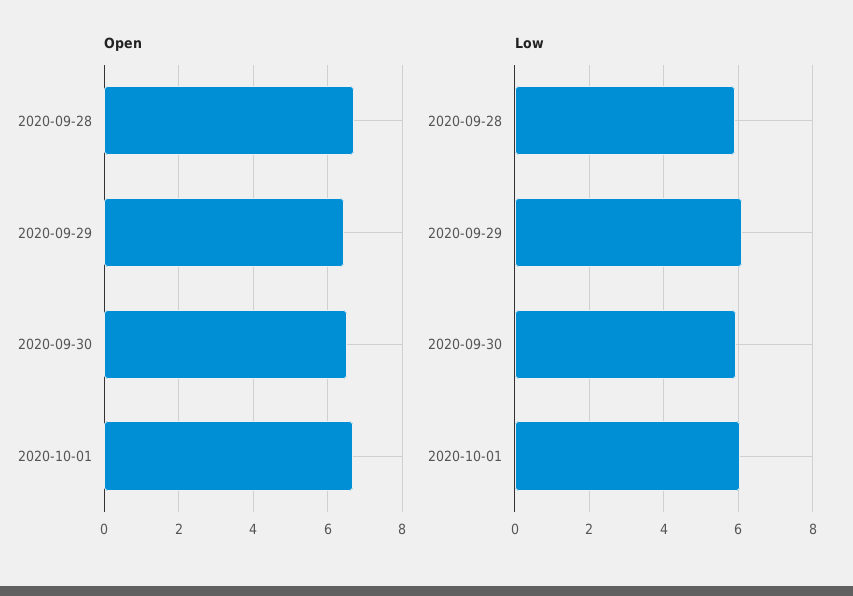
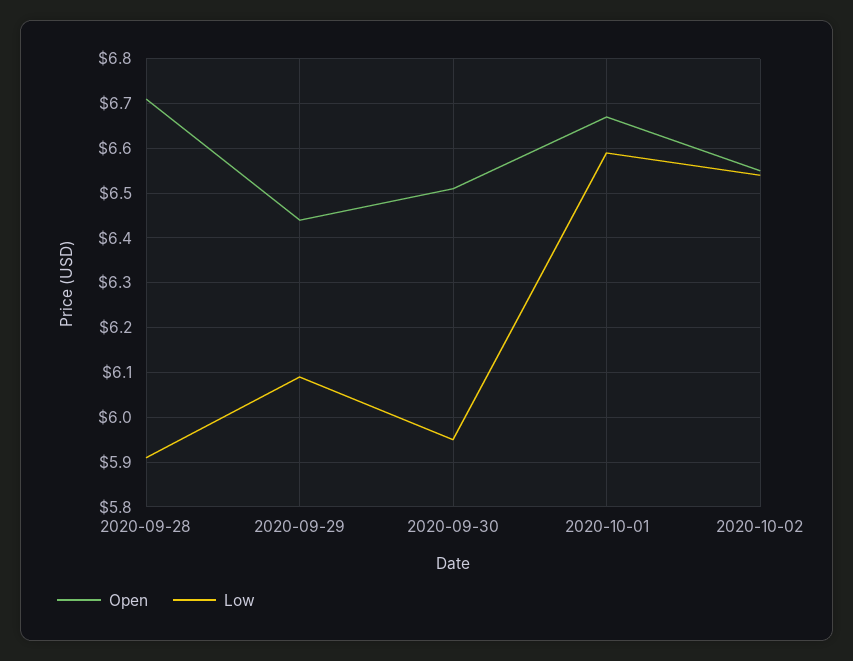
Low, 2020-10-01: 6 -> 6.6
Open, 2020-10-02: none -> 6.55
Low, 2020-10-02: none -> 6.55

